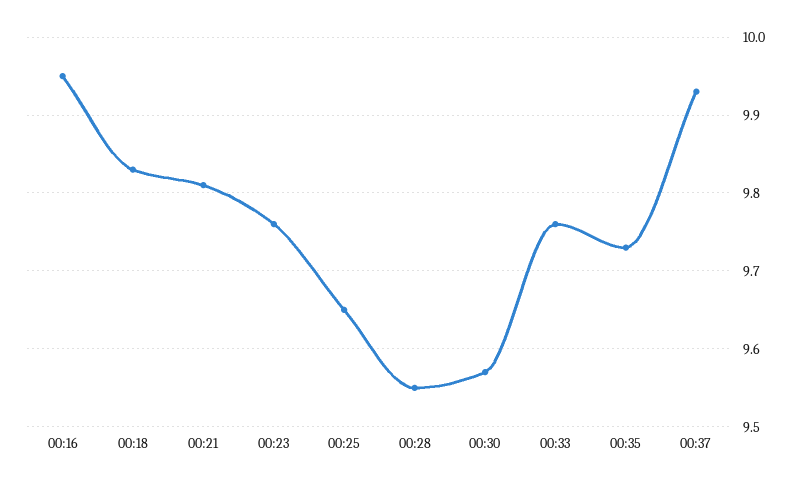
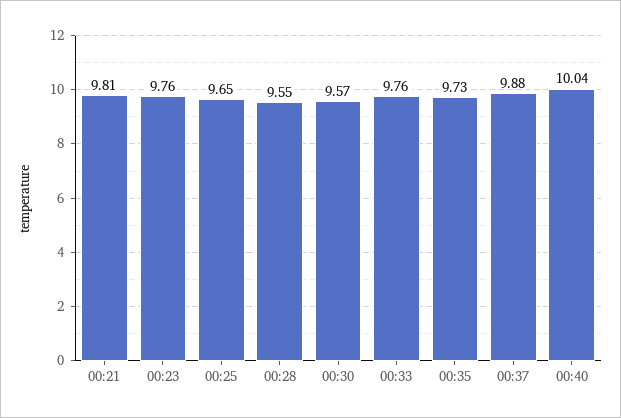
00:16: 9.95 -> none
00:18: 9.83 -> none
00:37: 9.93 -> 9.88
00:40: none -> 10.04

